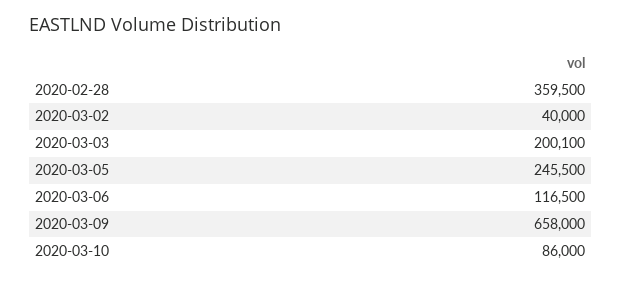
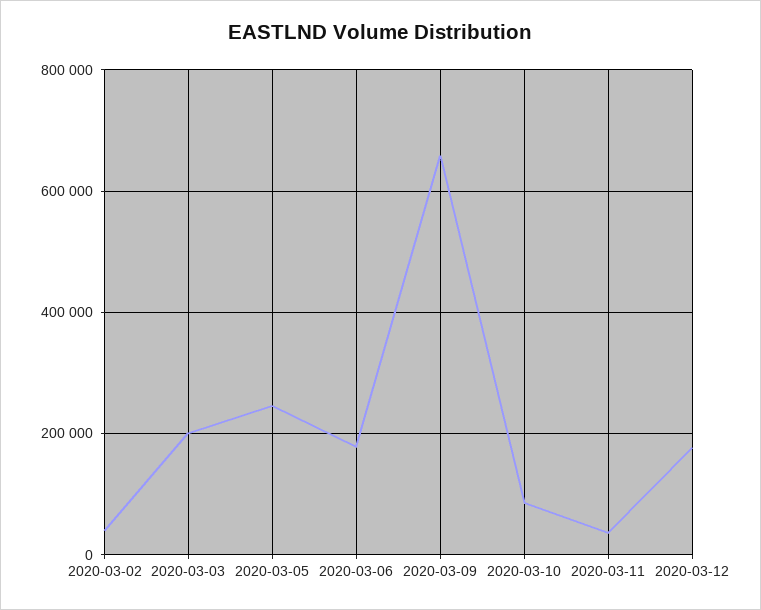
2020-02-28: 359500 -> none
2020-03-06: 116500 -> 180000
2020-03-11: none -> 40000
2020-03-12: none -> 180000

